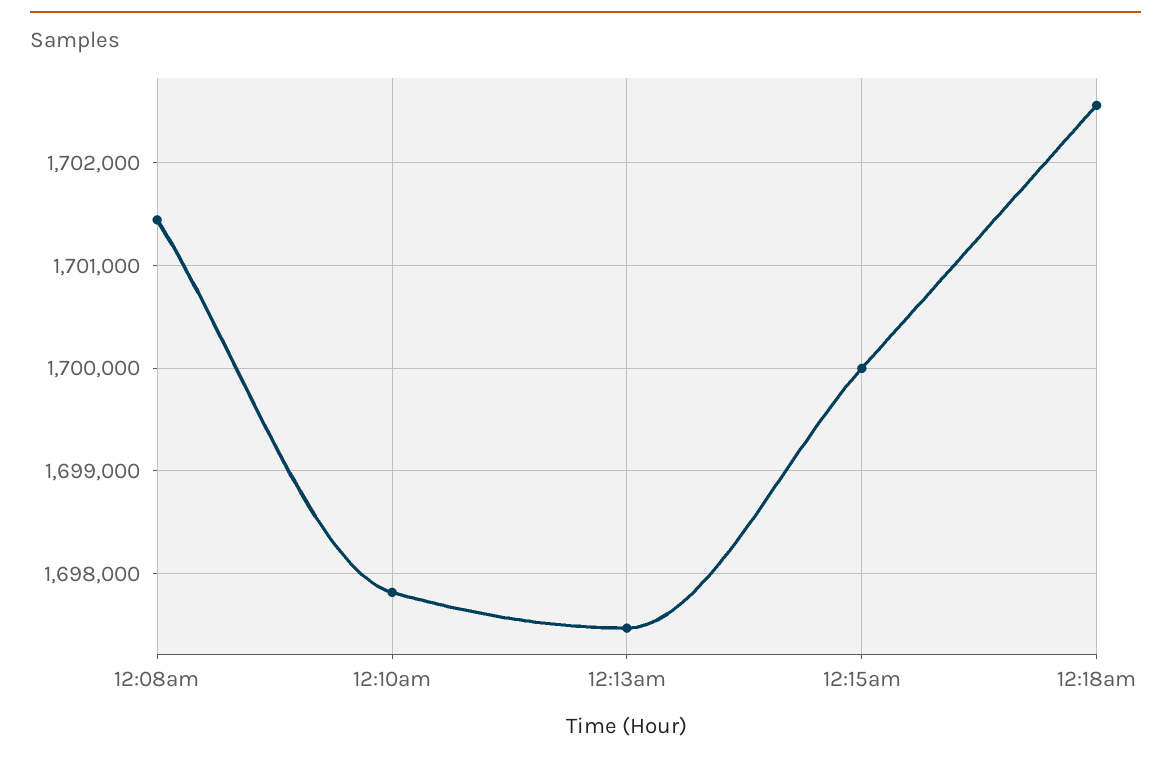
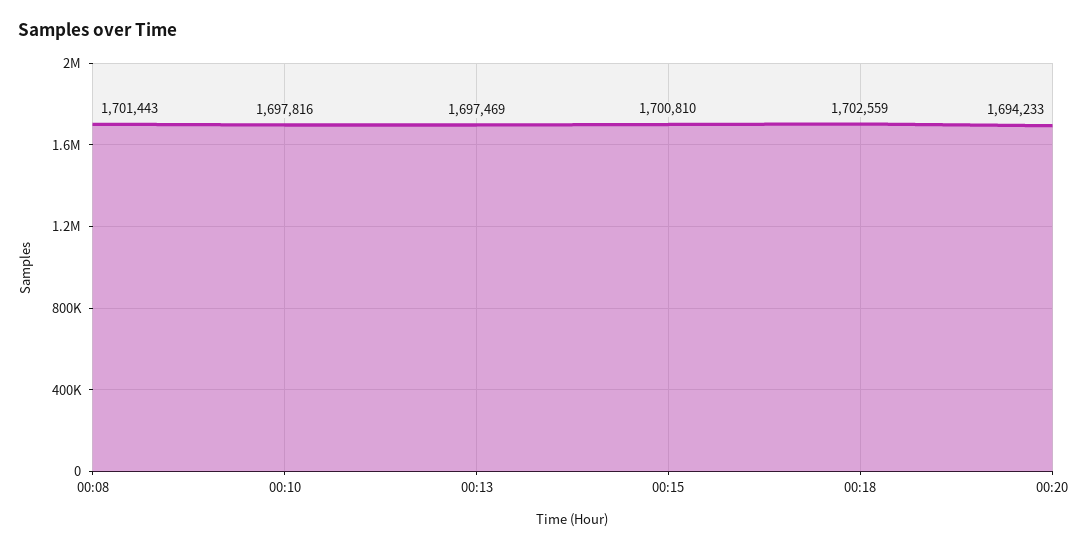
12:15am: 1700000 -> 1700810
00:20: none -> 1694233

